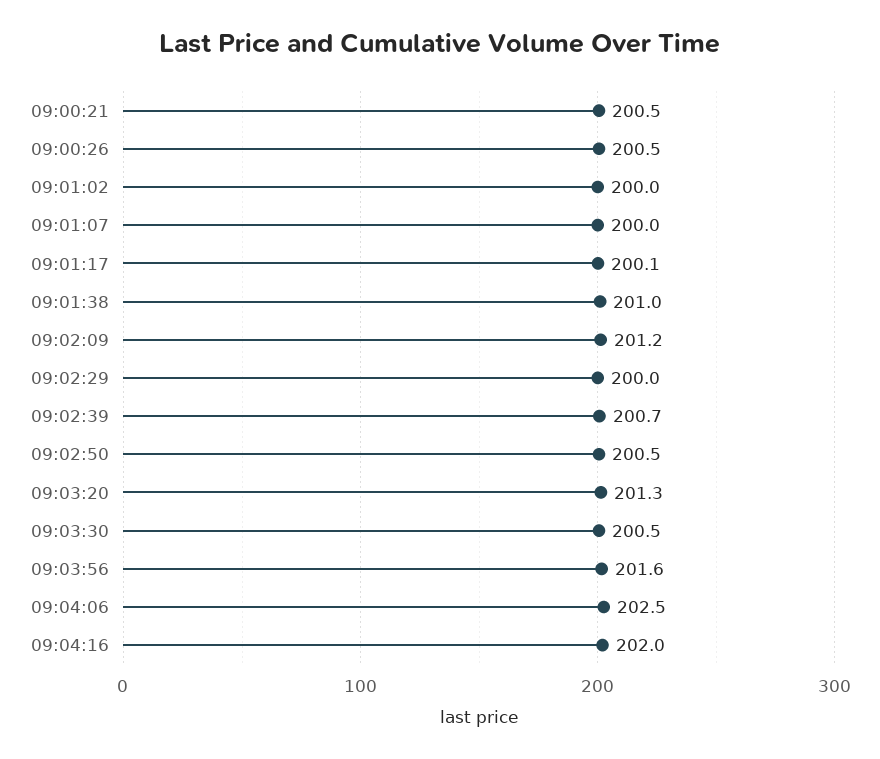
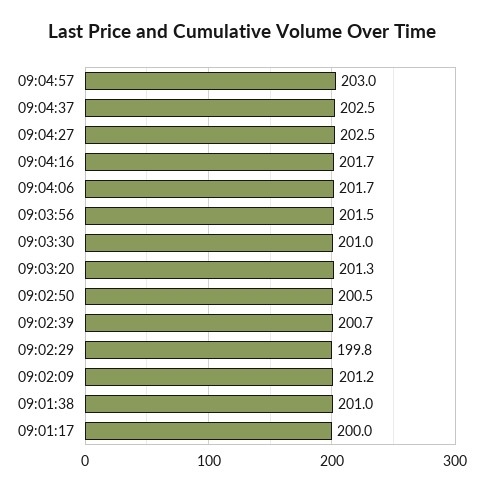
09:00:21: 200.5 -> none
09:00:26: 200.5 -> none
09:01:02: 200 -> none
09:01:07: 200 -> none
09:01:17: 200.1 -> 200
09:02:29: 200 -> 199.8
09:03:30: 200.5 -> 201
09:03:56: 201.6 -> 201.5
09:04:06: 202.5 -> 201.7
09:04:16: 202 -> 201.7
09:04:57: none -> 203
09:04:37: none -> 202.5
09:04:27: none -> 202.5

